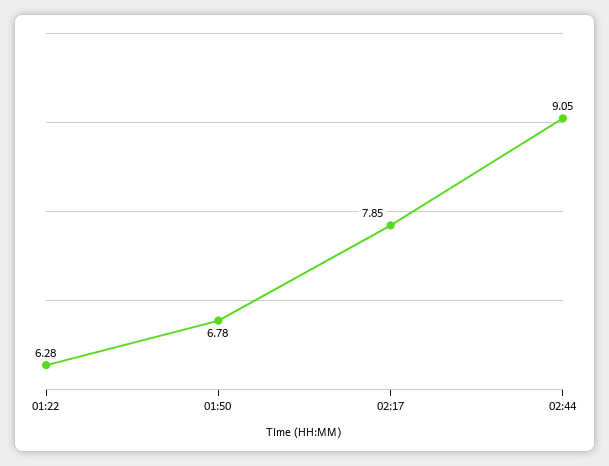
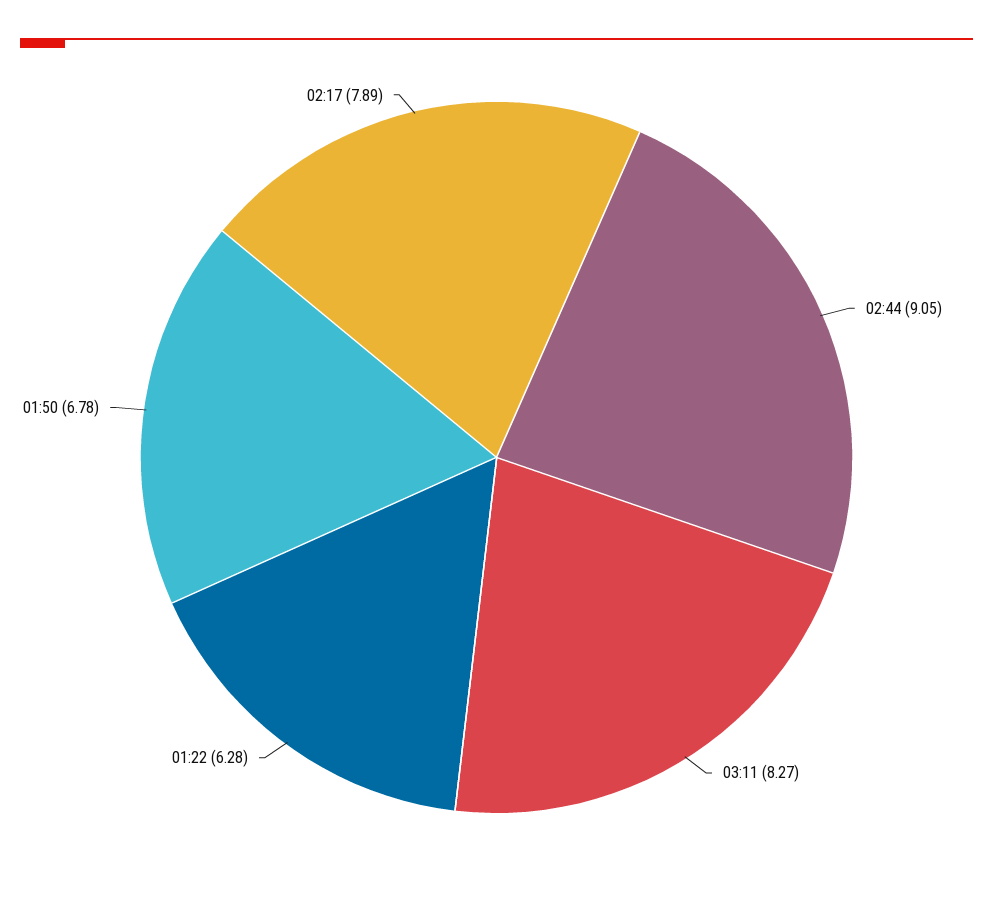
02:17: 7.85 -> 7.89
03:11: none -> 8.27

